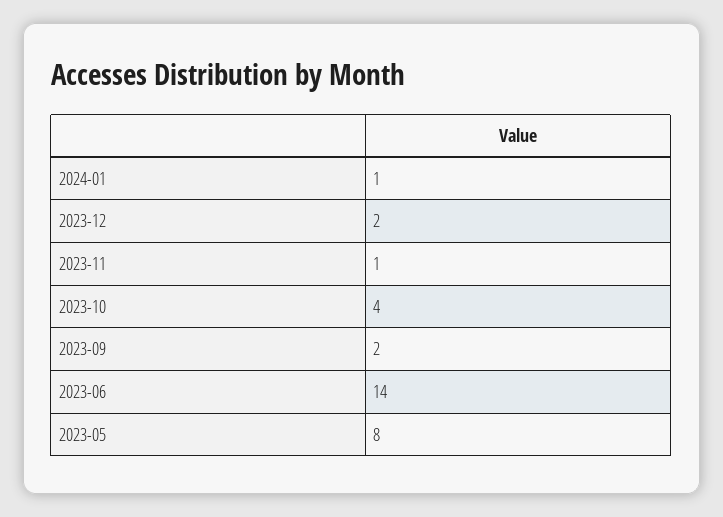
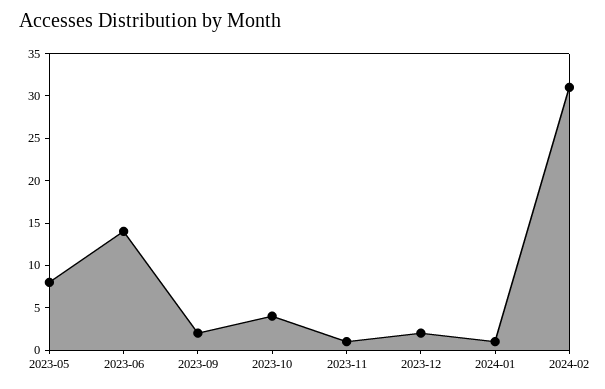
2024-02: none -> 31

